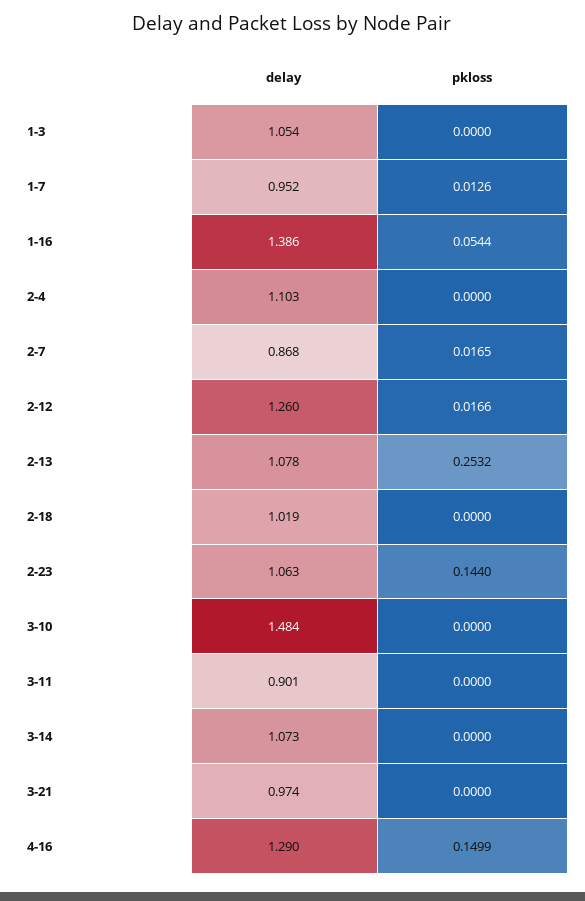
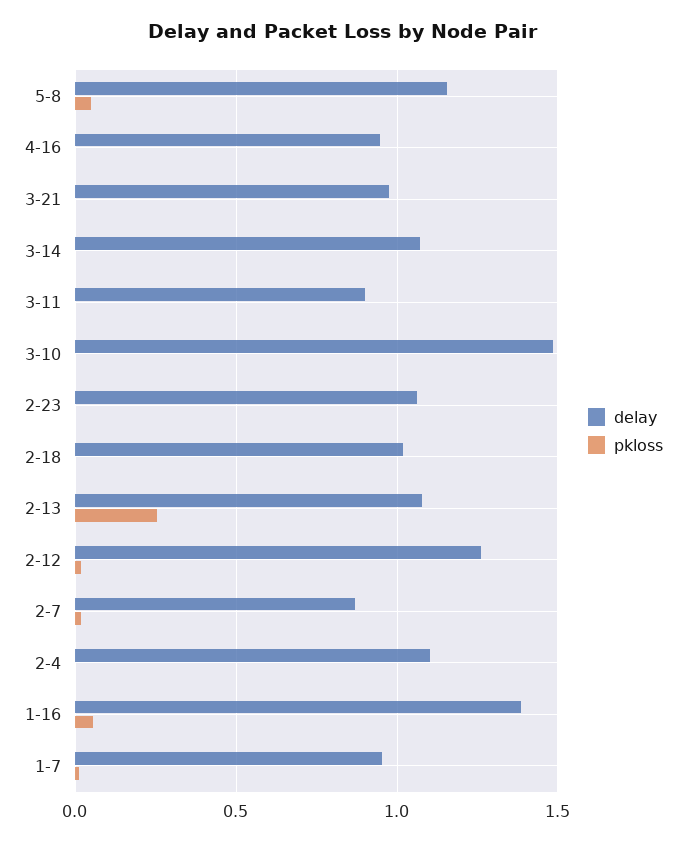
delay, 1-3: 1.054 -> none
pkloss, 1-3: 0 -> none
pkloss, 2-23: 0.144 -> 0
delay, 4-16: 1.29 -> 0.95
pkloss, 4-16: 0.1499 -> 0
delay, 5-8: none -> 1.15
pkloss, 5-8: none -> 0.05

